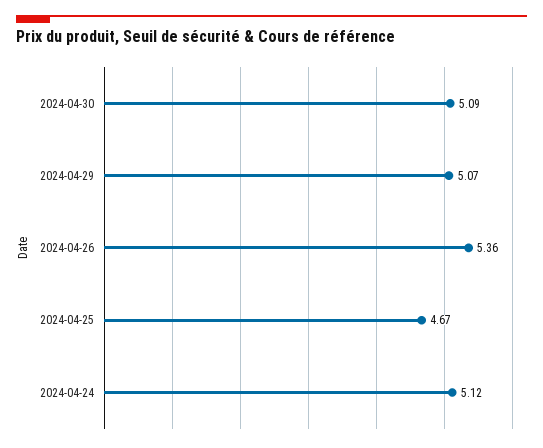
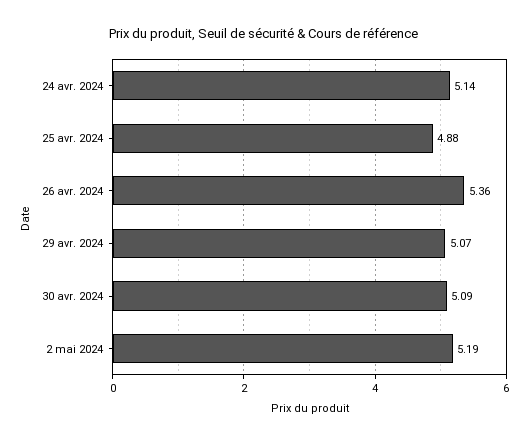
2024-04-25: 4.67 -> 4.88
2024-04-24: 5.12 -> 5.14
2 mai 2024: none -> 5.19

